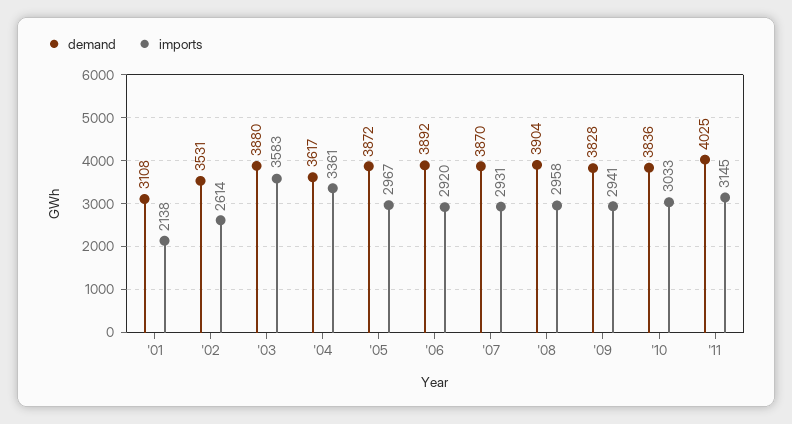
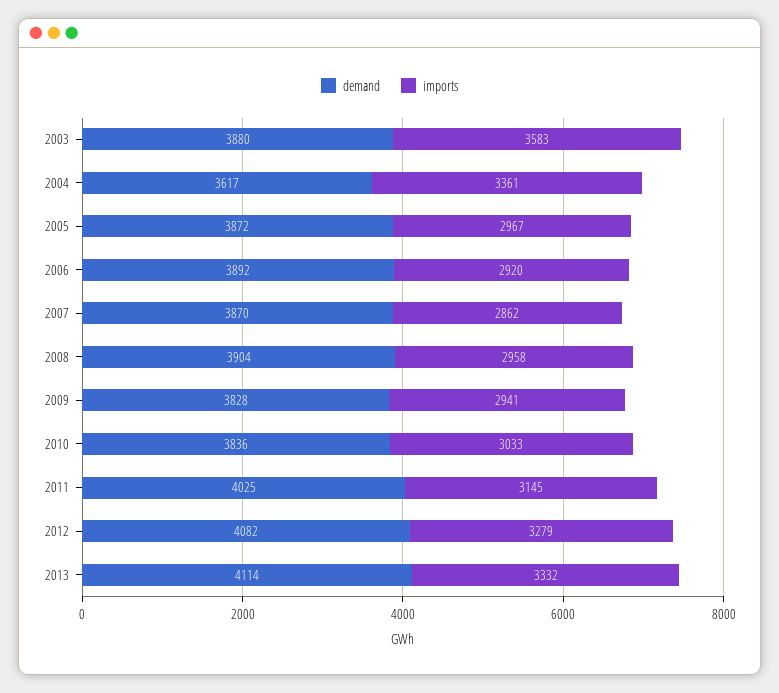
demand, '01: 3108 -> none
imports, '01: 2138 -> none
demand, '02: 3531 -> none
imports, '02: 2614 -> none
imports, '07: 2931 -> 2862
demand, 2012: none -> 4082
imports, 2012: none -> 3279
demand, 2013: none -> 4114
imports, 2013: none -> 3332

